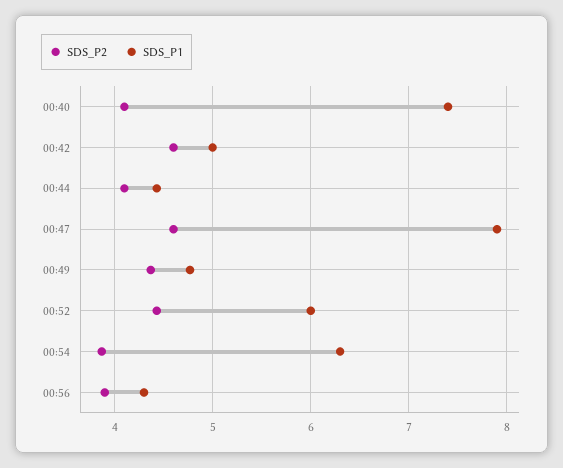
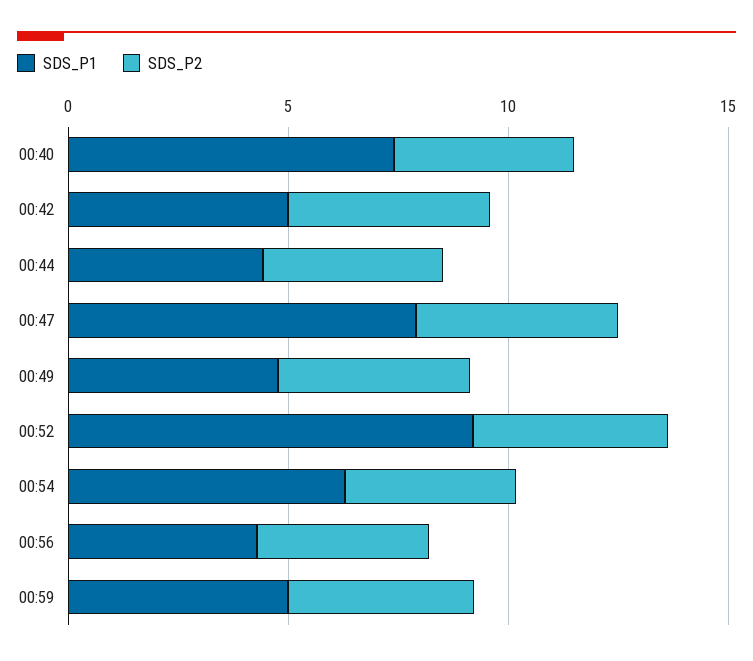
SDS_P1, 00:52: 6 -> 9
SDS_P1, 00:59: none -> 5
SDS_P2, 00:59: none -> 4

